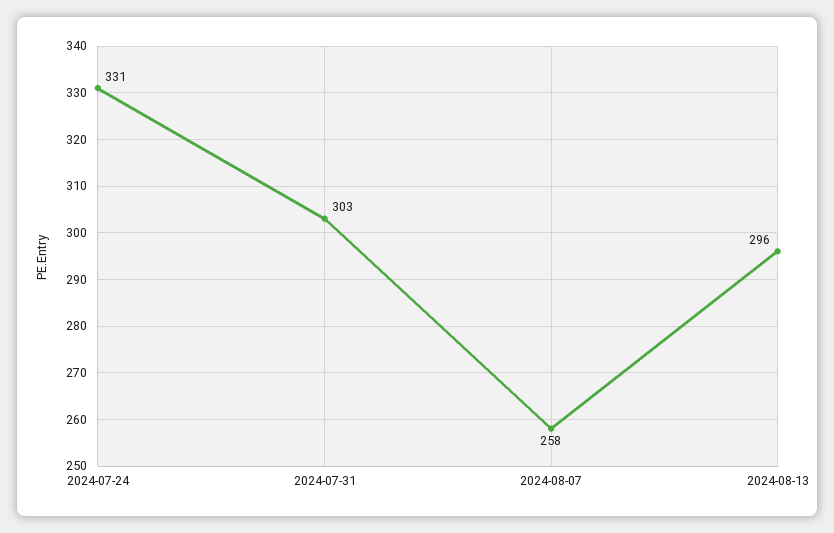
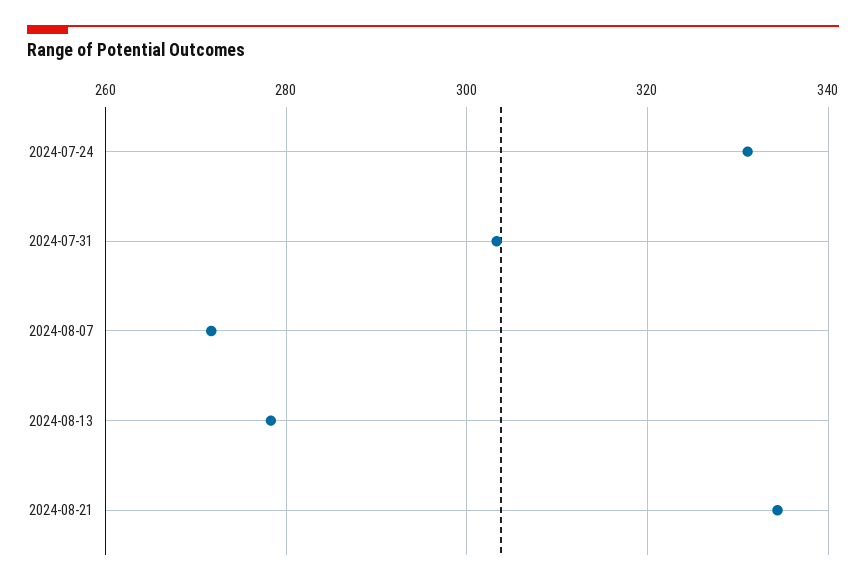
2024-08-07: 258 -> 272
2024-08-13: 296 -> 278
2024-08-21: none -> 334

